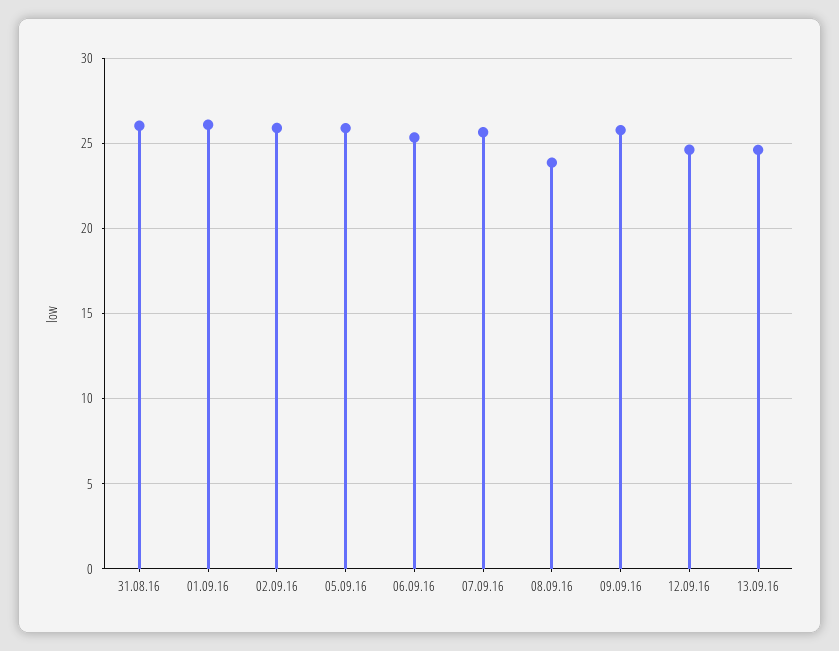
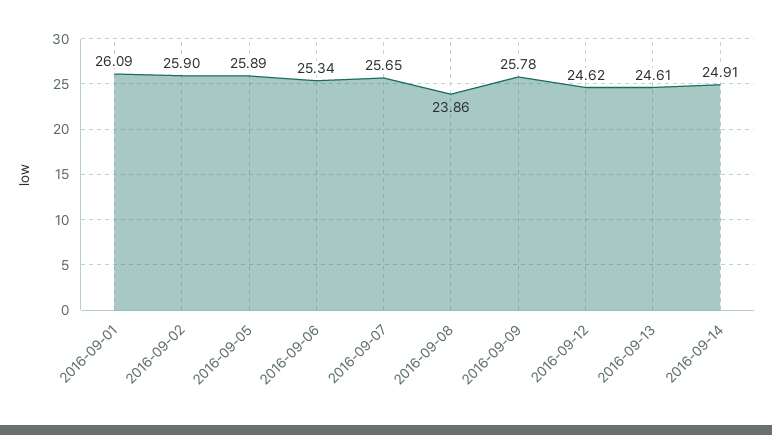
31.08.16: 26 -> none
2016-09-14: none -> 24.91

